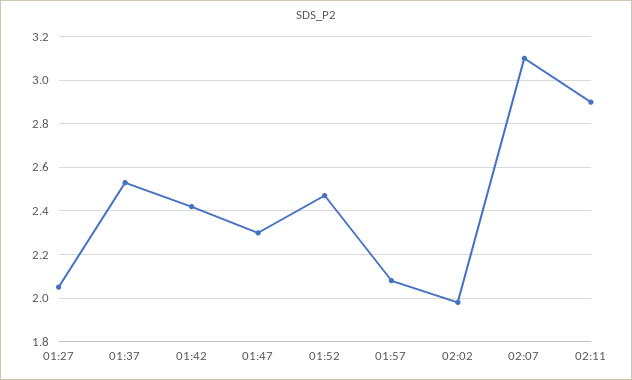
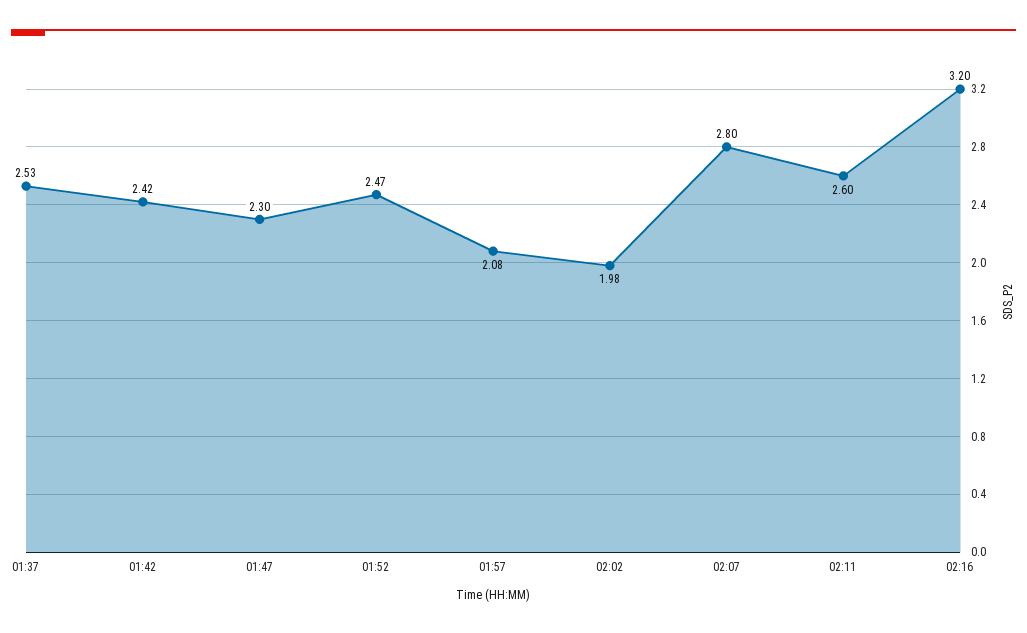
01:27: 2.05 -> none
02:07: 3.1 -> 2.8
02:11: 2.9 -> 2.6
02:16: none -> 3.2

